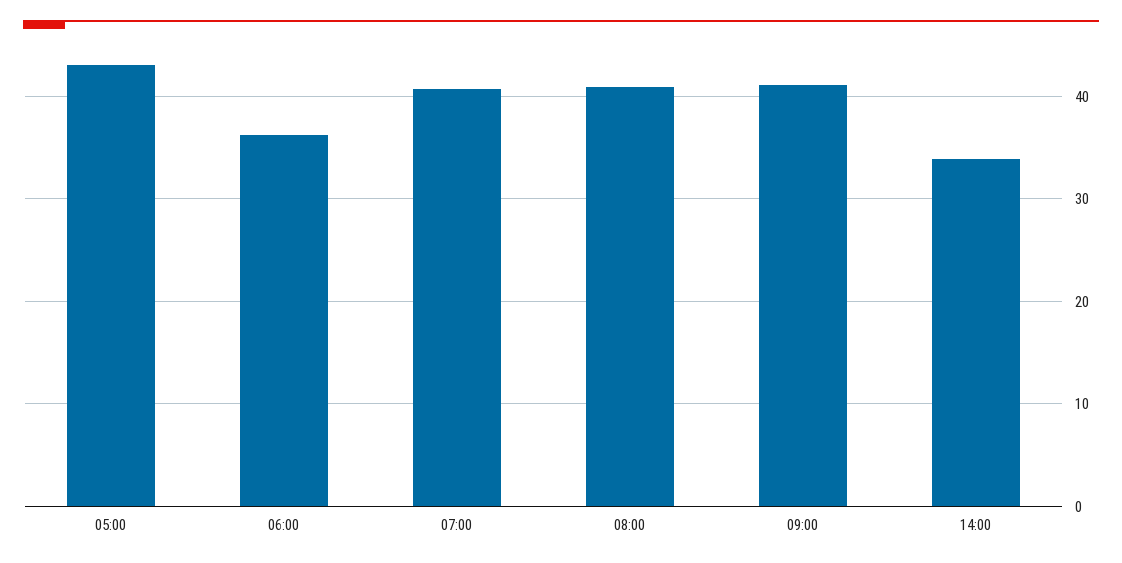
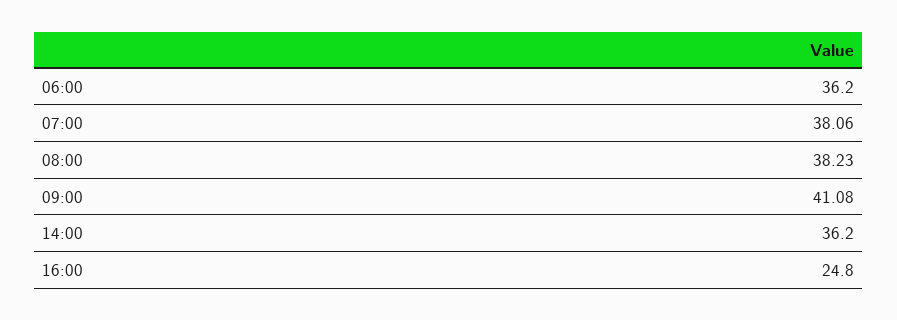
05:00: 43 -> none
07:00: 41 -> 38.06
08:00: 41 -> 38.23
14:00: 34 -> 36.2
16:00: none -> 24.8

